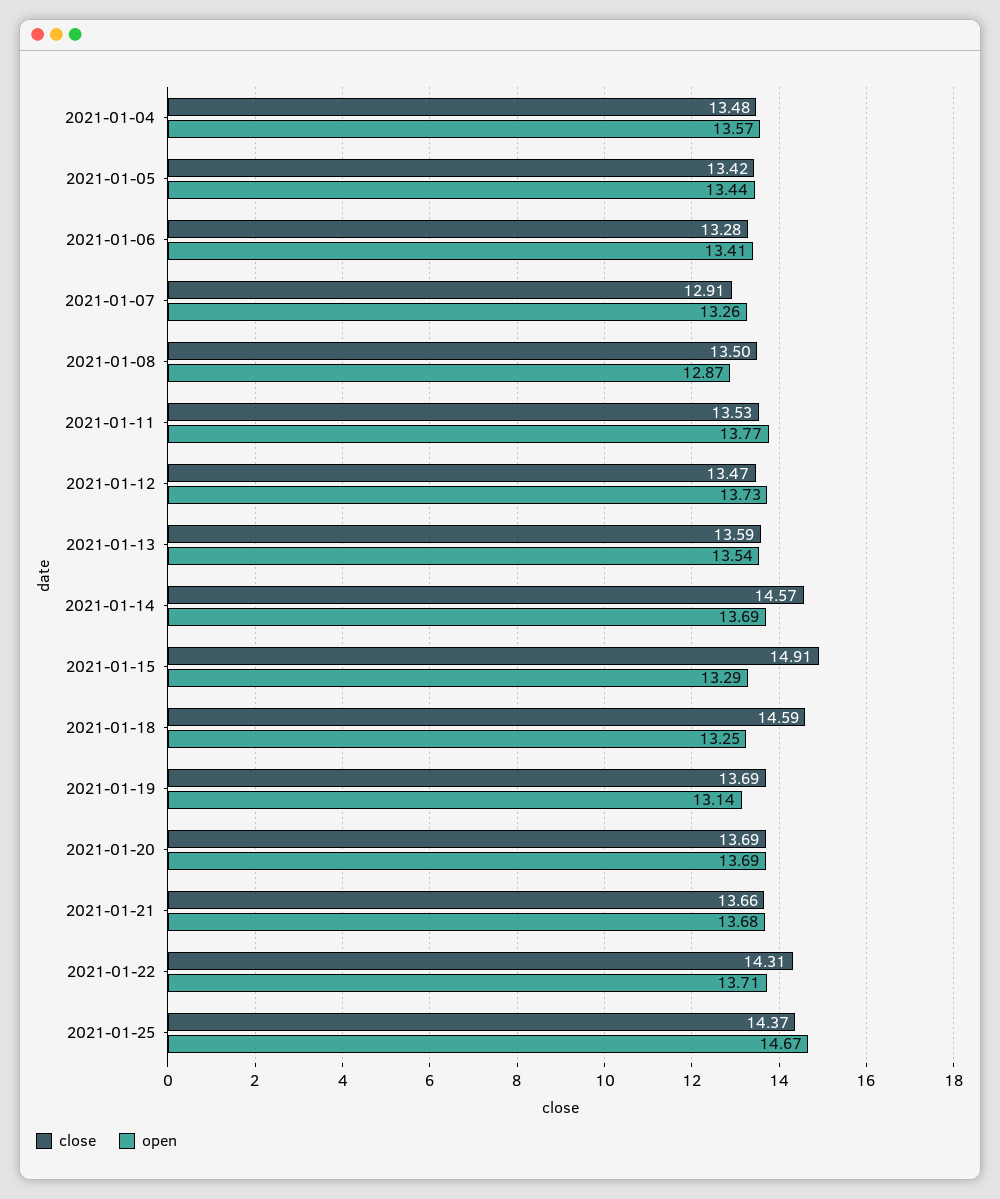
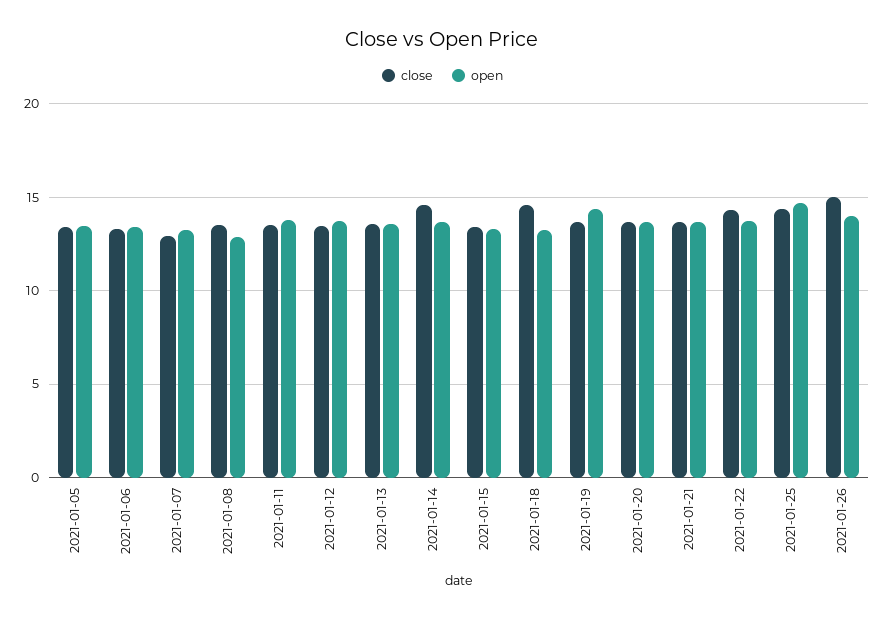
close, 2021-01-04: 13.48 -> none
open, 2021-01-04: 13.57 -> none
close, 2021-01-15: 14.91 -> 13.5
open, 2021-01-19: 13.14 -> 14.5
close, 2021-01-26: none -> 15
open, 2021-01-26: none -> 14

